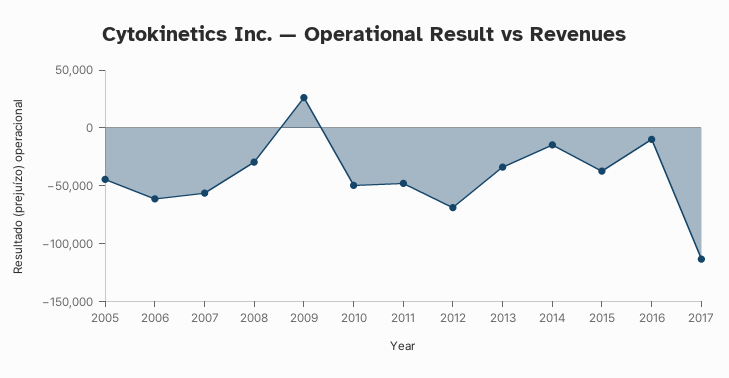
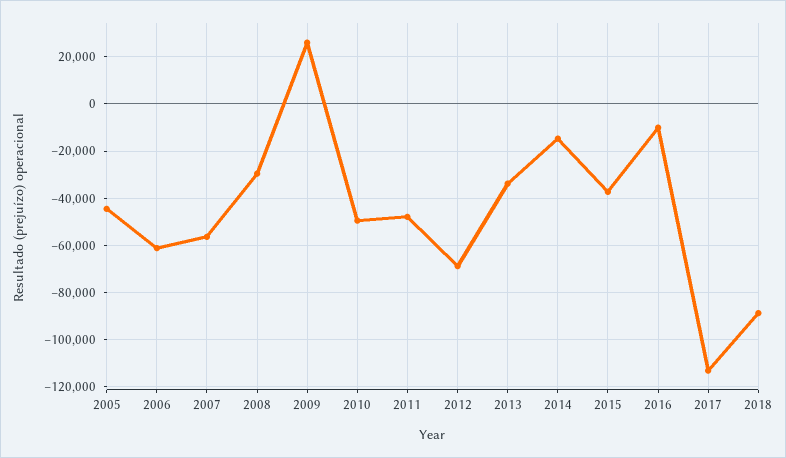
2018: none -> -90000

